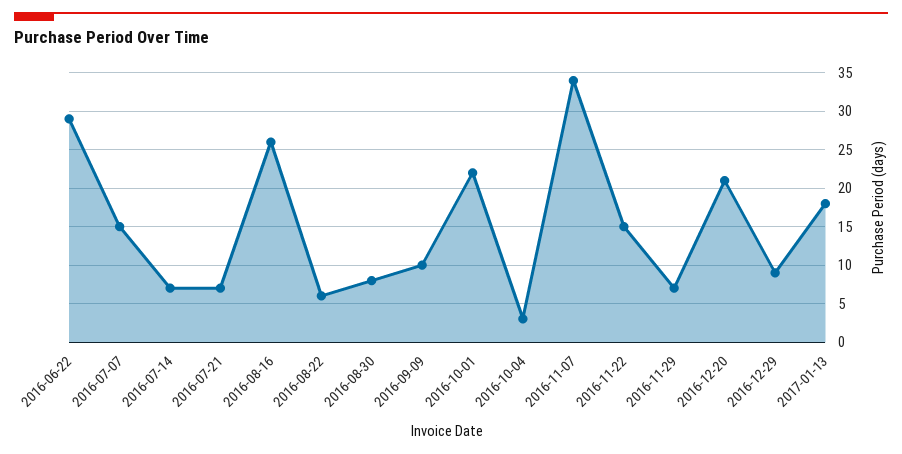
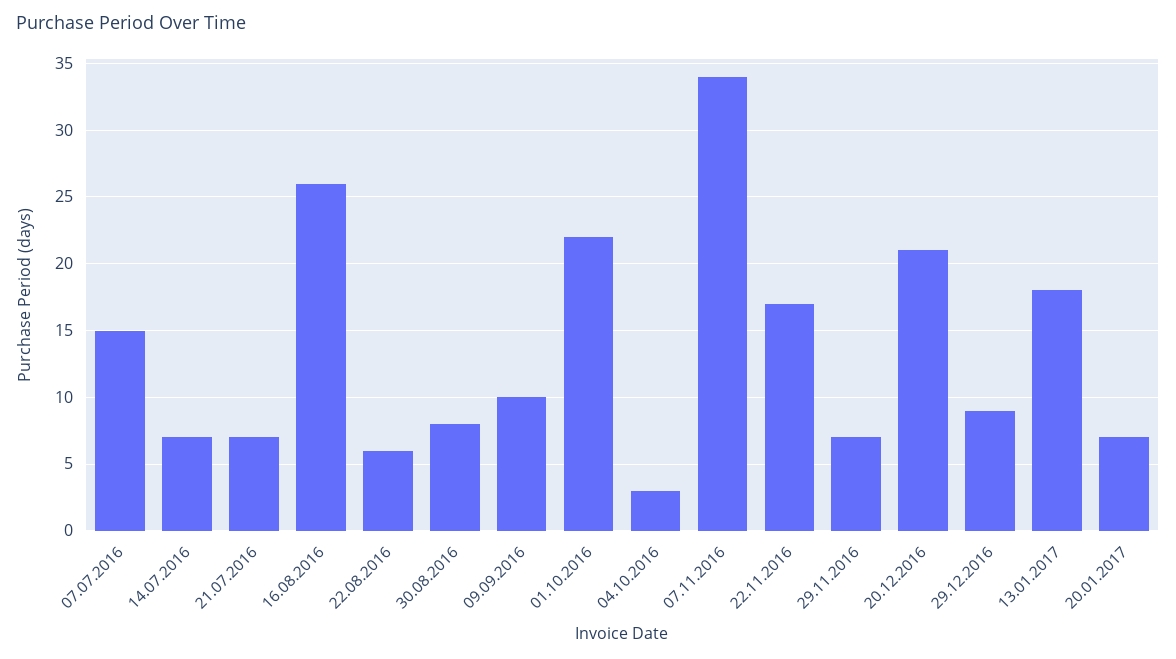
2016-06-22: 29 -> none
2016-11-22: 15 -> 17
20.01.2017: none -> 7

